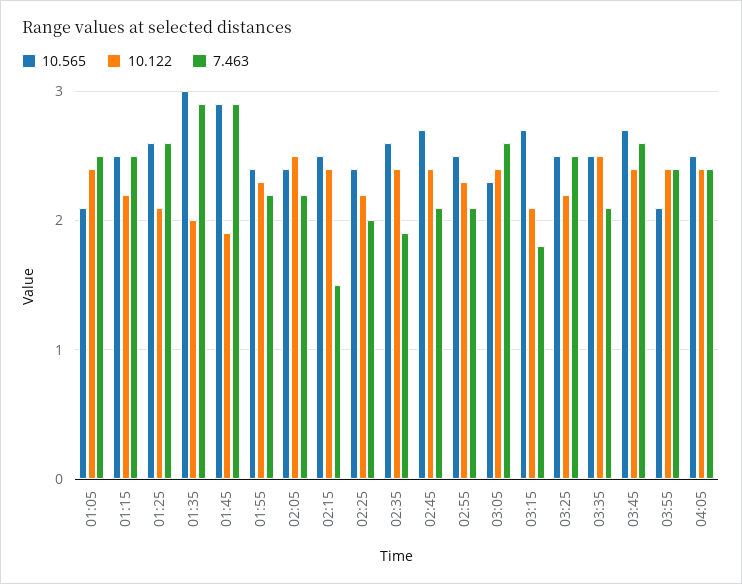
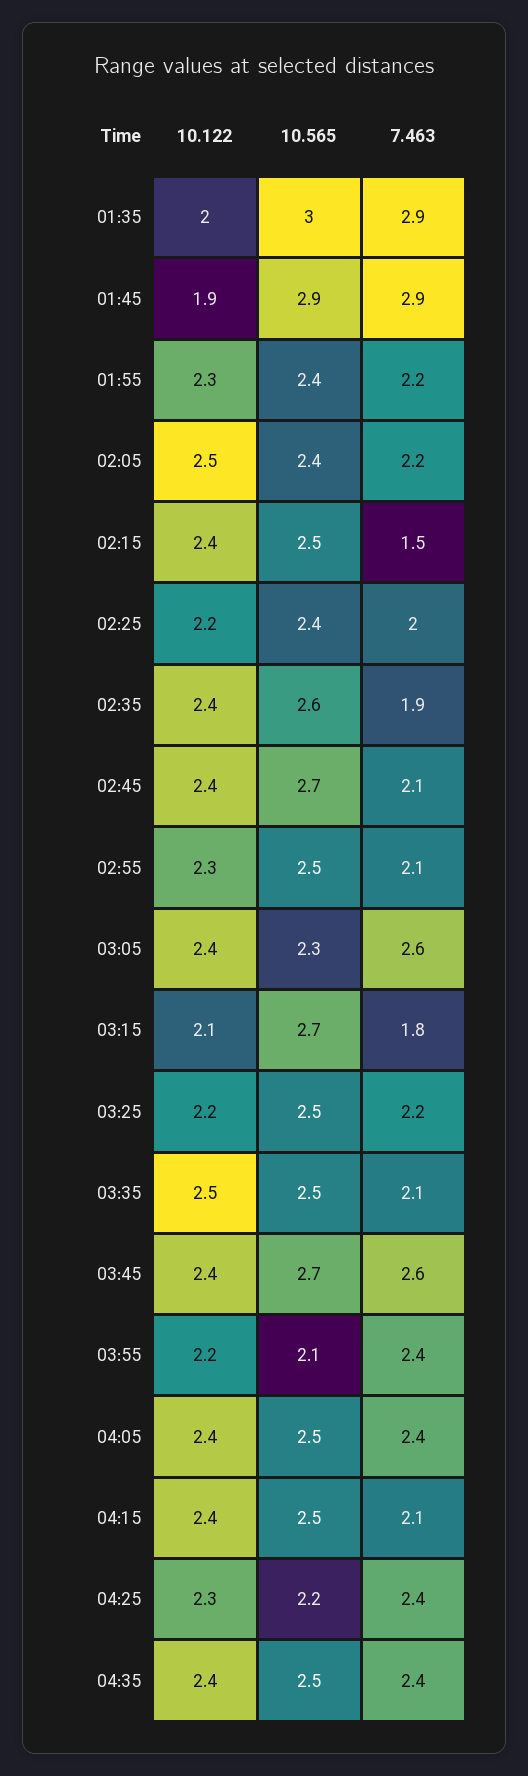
10.565, 01:05: 2.1 -> none
10.122, 01:05: 2.4 -> none
7.463, 01:05: 2.5 -> none
10.565, 01:15: 2.5 -> none
10.122, 01:15: 2.2 -> none
7.463, 01:15: 2.5 -> none
10.565, 01:25: 2.6 -> none
10.122, 01:25: 2.1 -> none
7.463, 01:25: 2.6 -> none
7.463, 03:25: 2.5 -> 2.2
10.122, 03:55: 2.4 -> 2.2
10.122, 04:15: none -> 2.4
10.565, 04:15: none -> 2.5
7.463, 04:15: none -> 2.1
10.122, 04:25: none -> 2.3
10.565, 04:25: none -> 2.2
7.463, 04:25: none -> 2.4
10.122, 04:35: none -> 2.4
10.565, 04:35: none -> 2.5
7.463, 04:35: none -> 2.4

